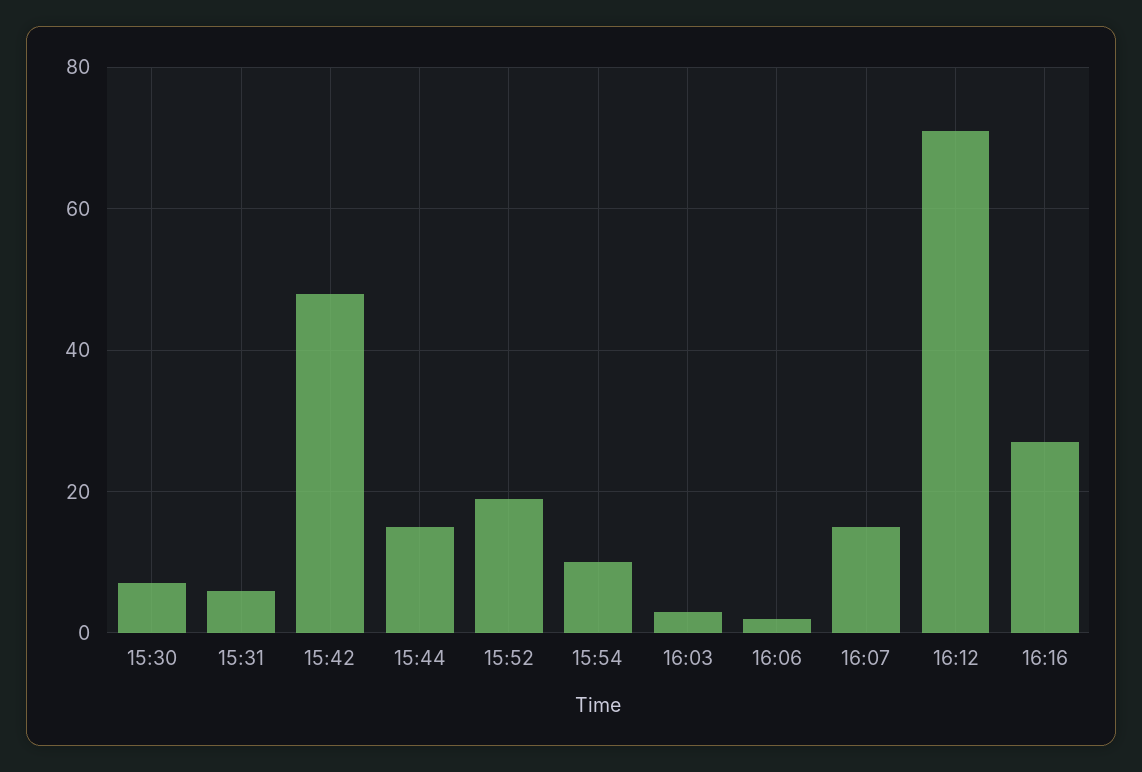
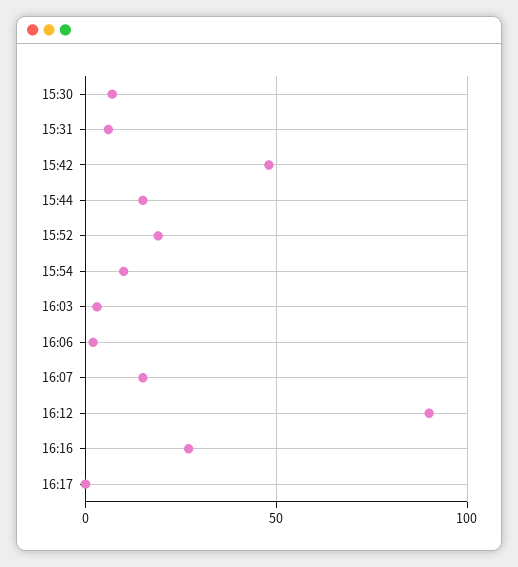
16:12: 70 -> 90
16:17: none -> 0

